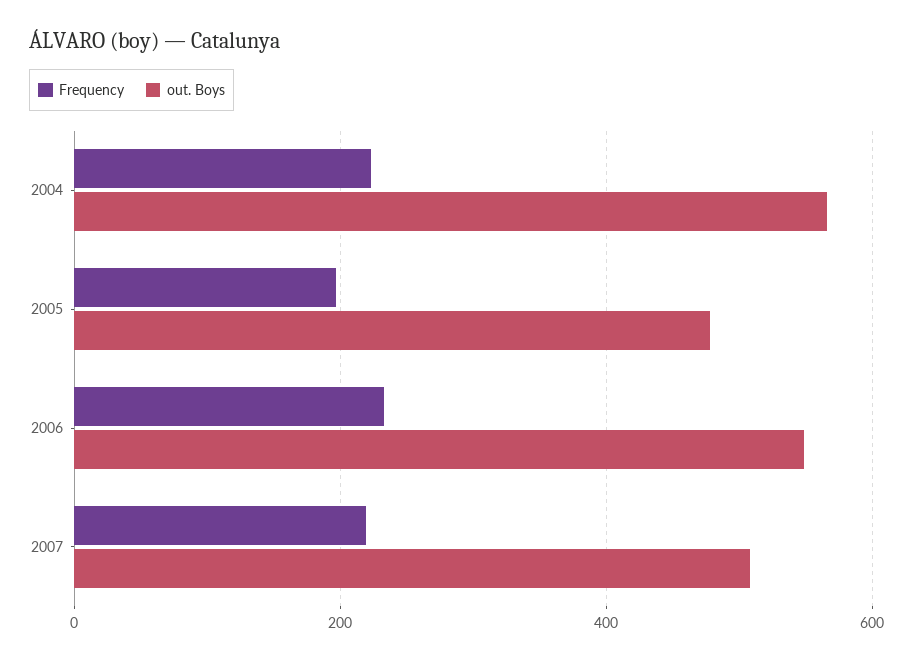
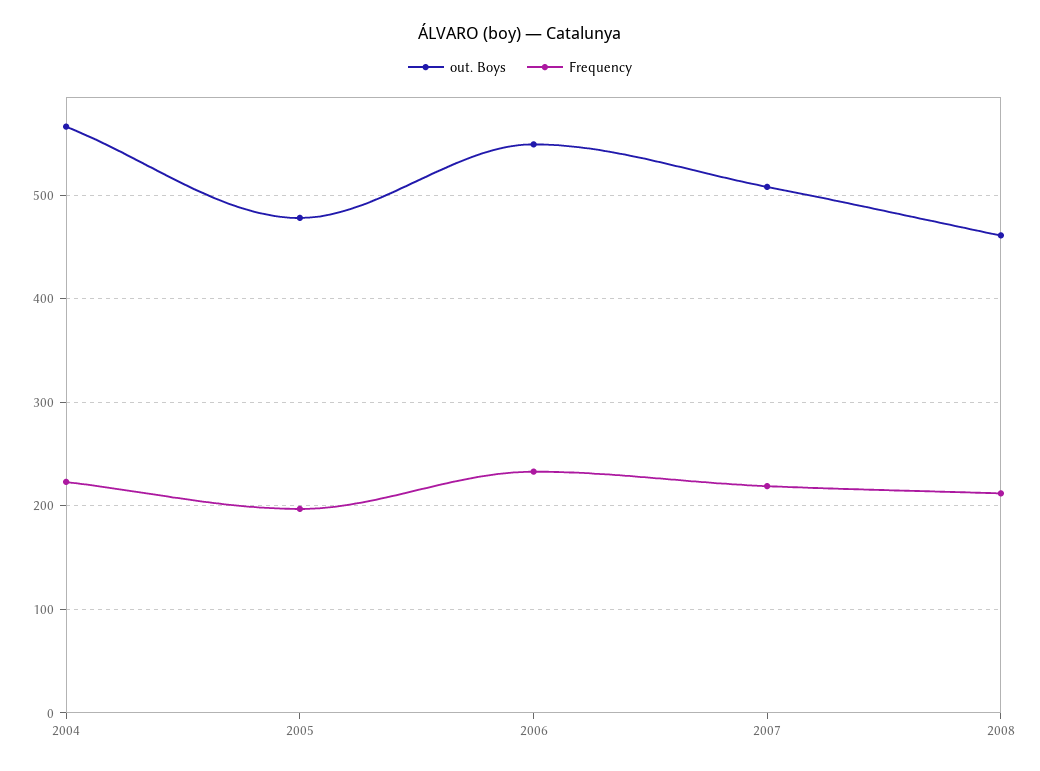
out. Boys, 2008: none -> 460
Frequency, 2008: none -> 210

